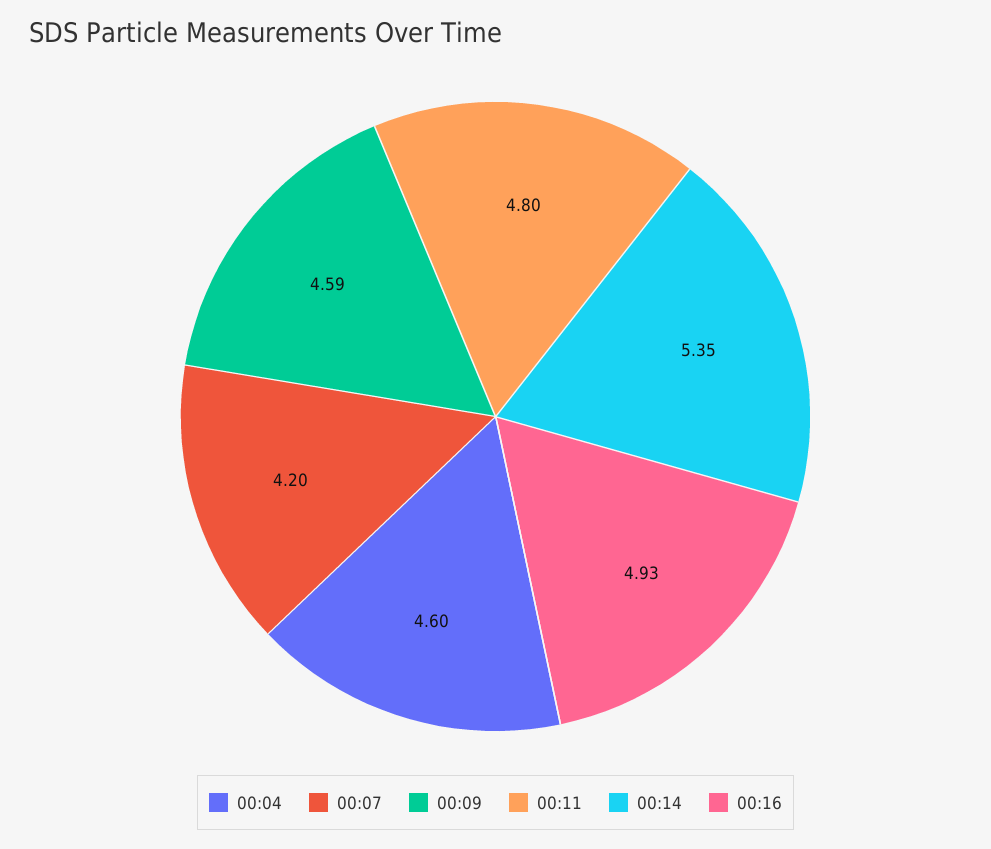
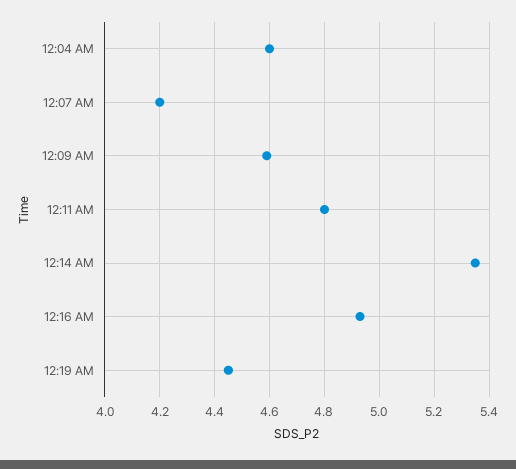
12:19 AM: none -> 4.45

